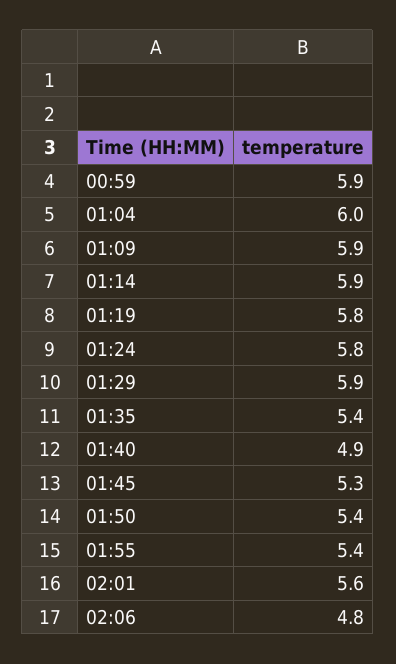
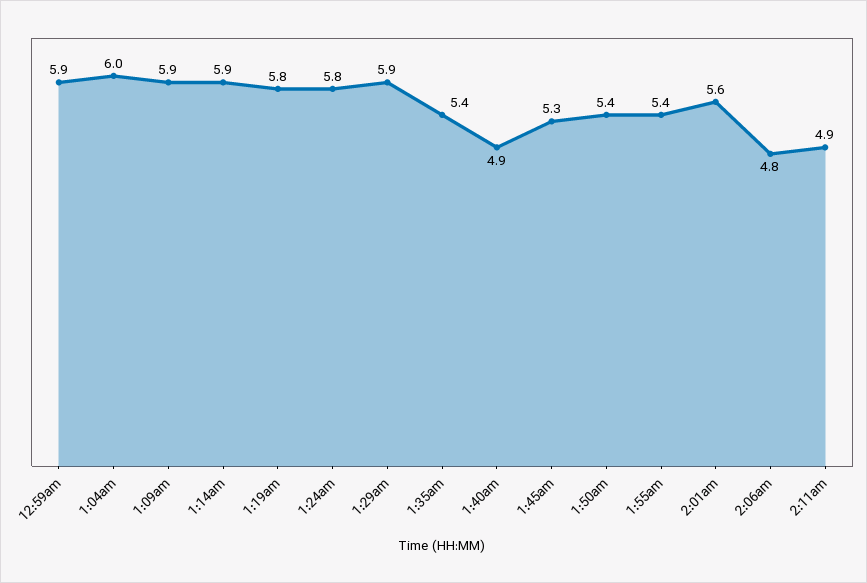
2:11am: none -> 4.9

